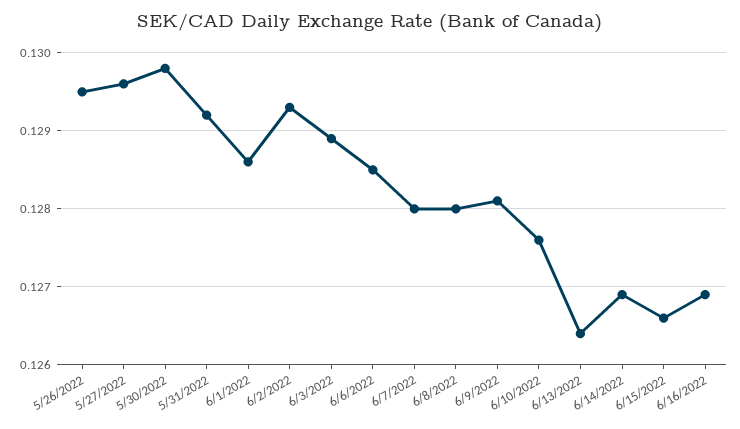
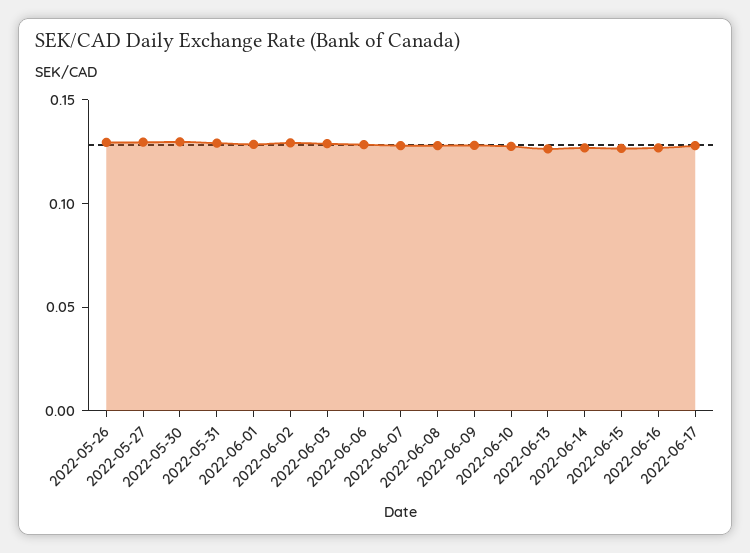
2022-06-17: none -> 0.13

